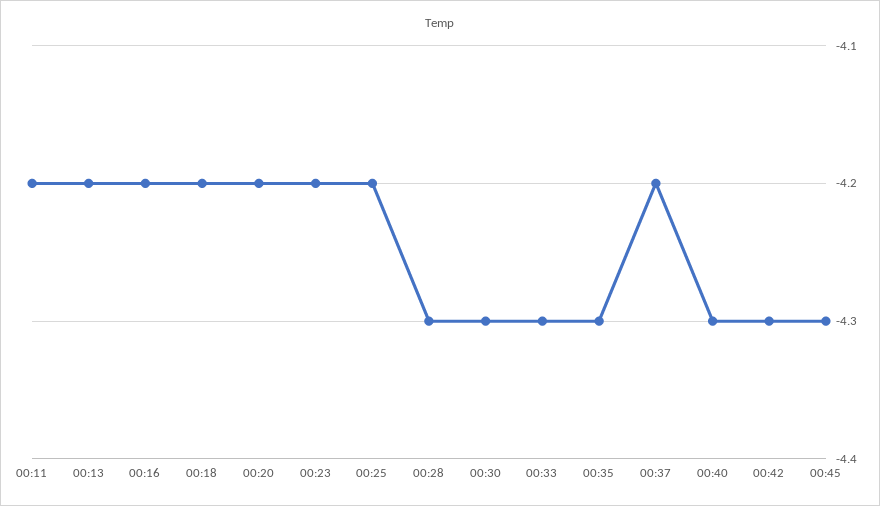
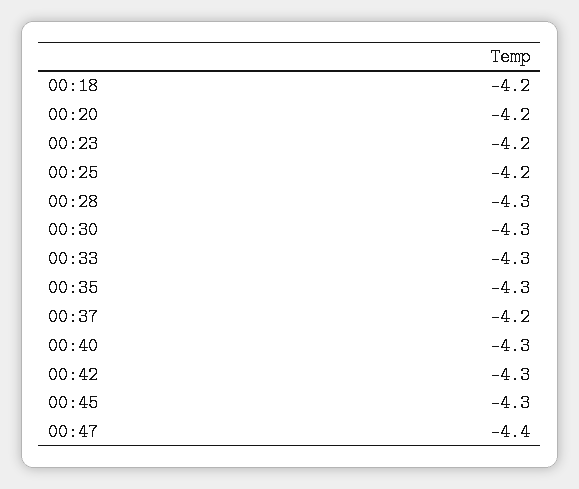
00:11: -4.2 -> none
00:13: -4.2 -> none
00:16: -4.2 -> none
00:47: none -> -4.4

